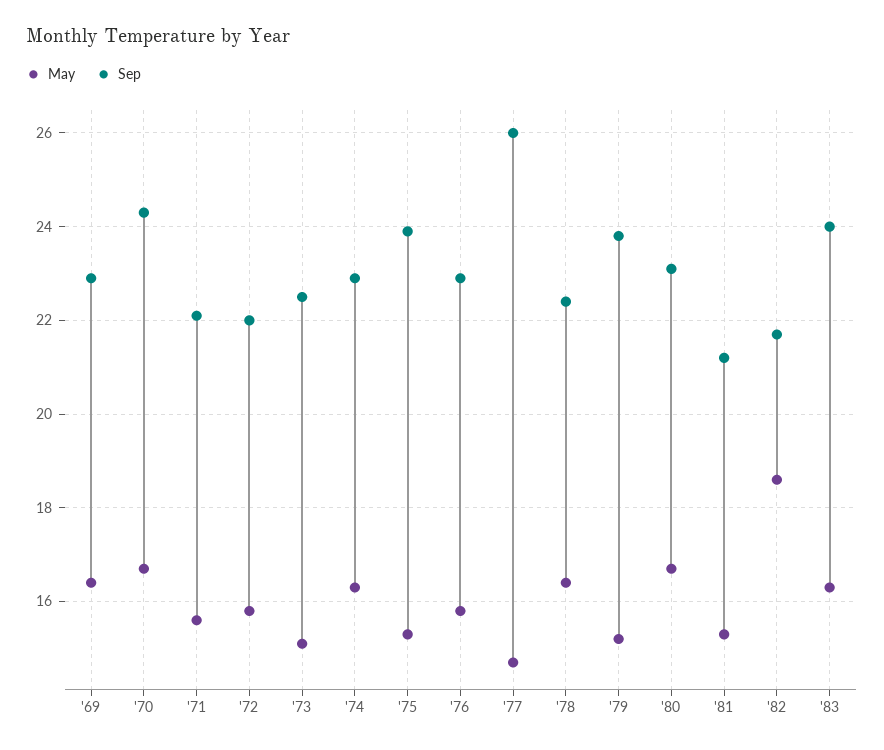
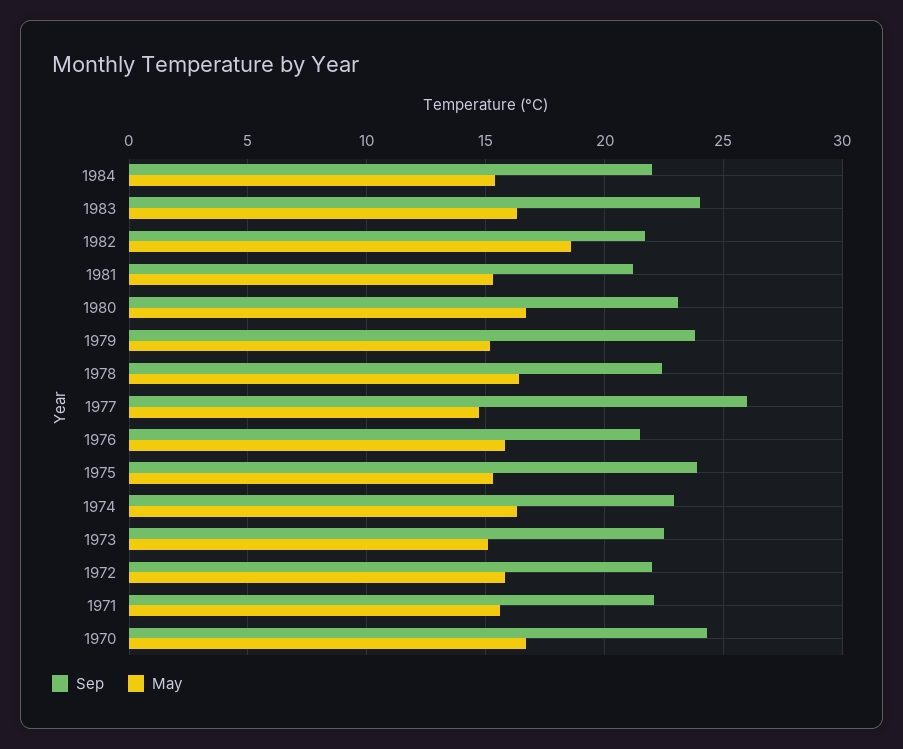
May, '69: 16.5 -> none
Sep, '69: 23 -> none
Sep, '76: 23 -> 21.5
Sep, 1984: none -> 22
May, 1984: none -> 15.5

